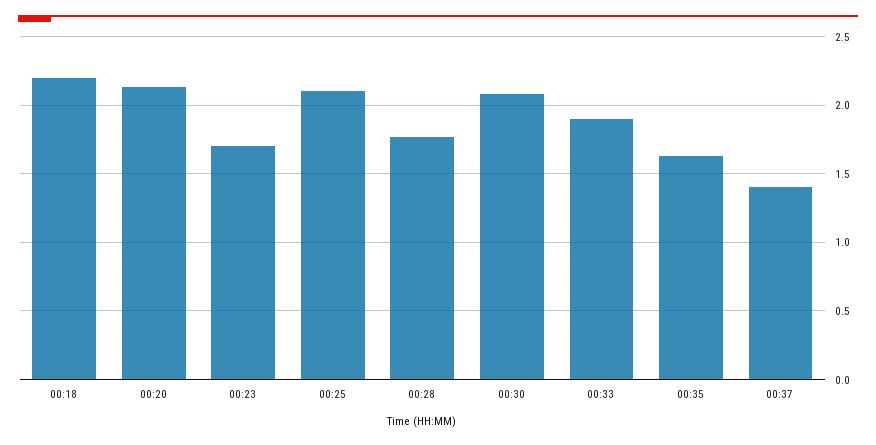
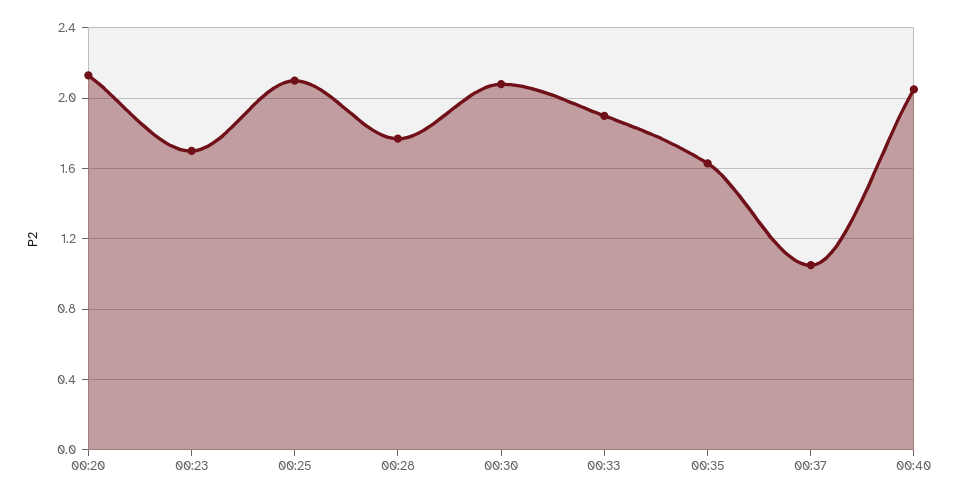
00:18: 2.2 -> none
00:37: 1.4 -> 1.05
00:40: none -> 2.05

